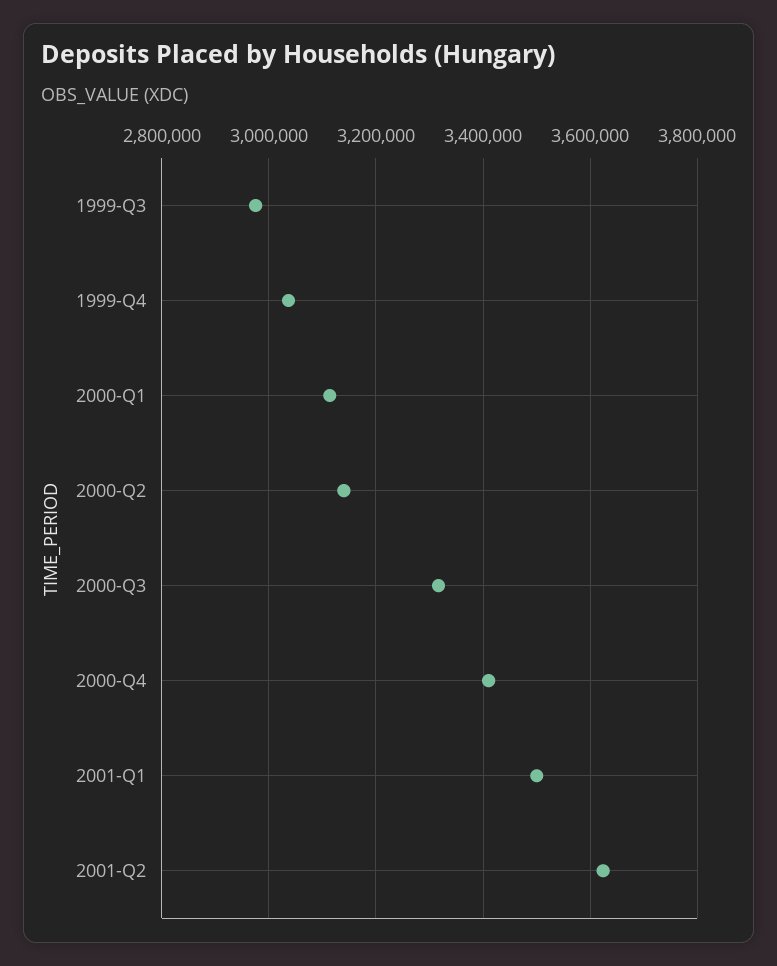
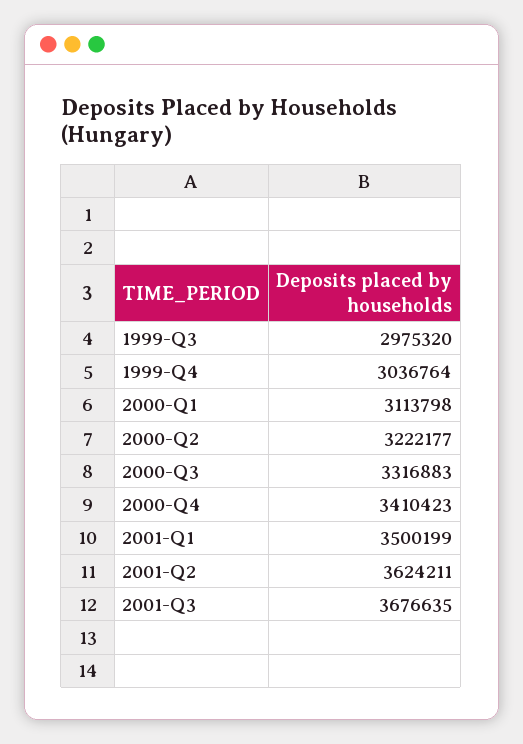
2000-Q2: 3140000 -> 3222177
2001-Q3: none -> 3676635

